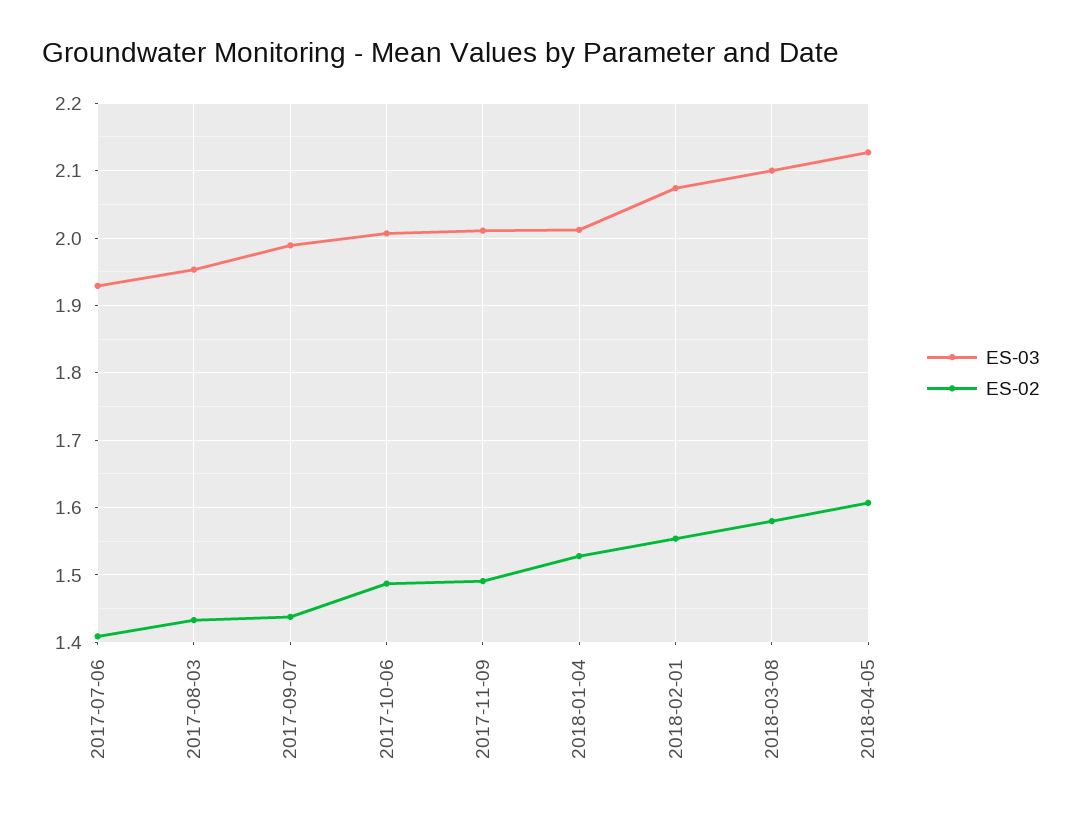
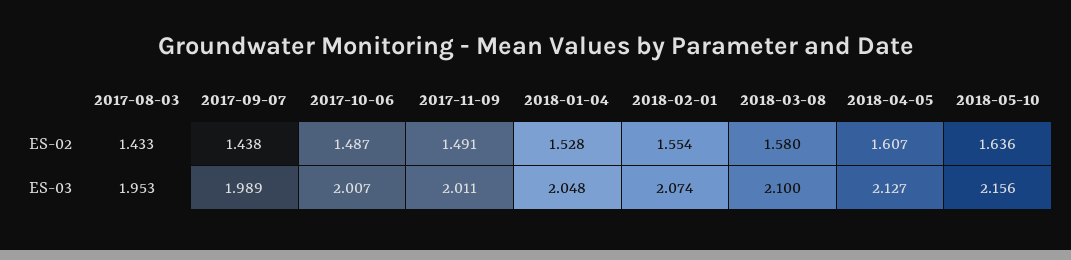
ES-03, 2017-07-06: 1.93 -> none
ES-02, 2017-07-06: 1.41 -> none
ES-03, 2018-01-04: 2.01 -> 2.048
ES-02, 2018-05-10: none -> 1.636
ES-03, 2018-05-10: none -> 2.156

